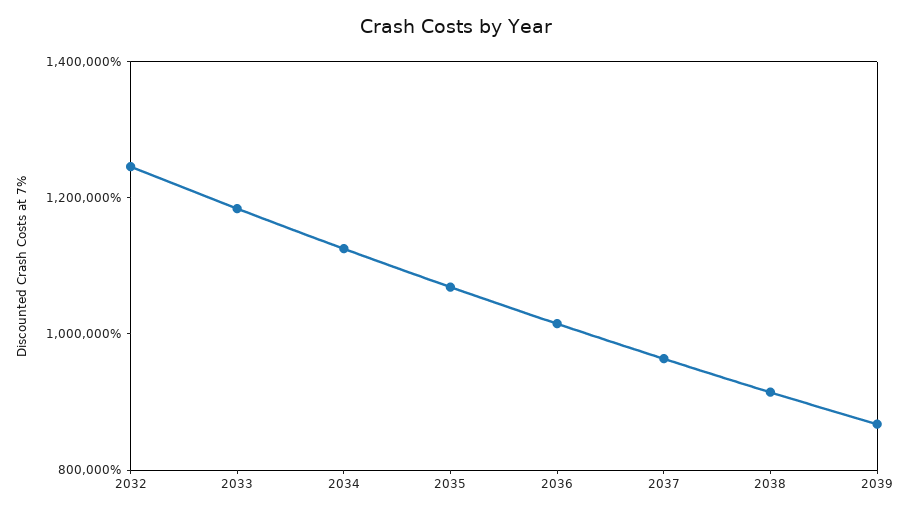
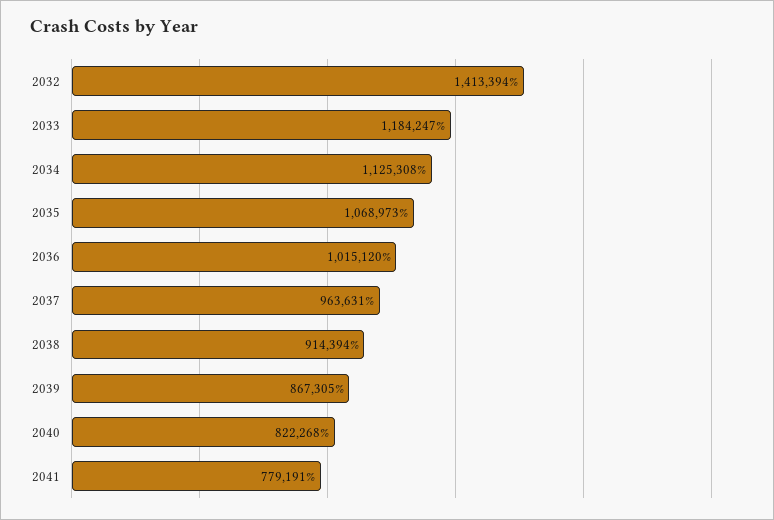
2032: 1250000 -> 1413394
2040: none -> 822268
2041: none -> 779191

